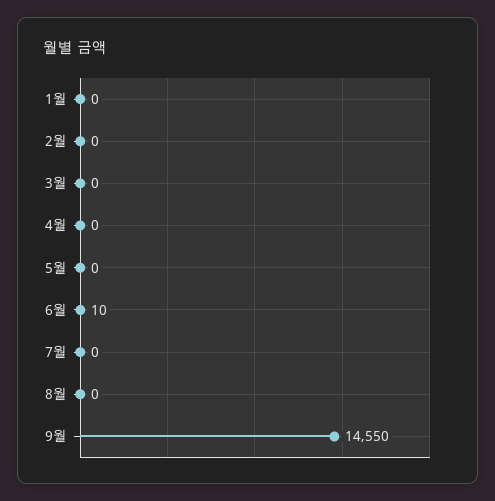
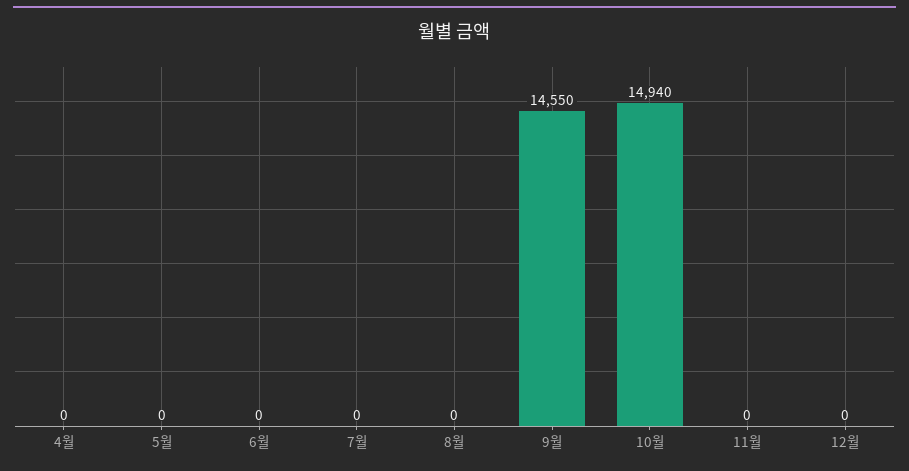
1월: 0 -> none
2월: 0 -> none
3월: 0 -> none
6월: 10 -> 0
10월: none -> 14940
11월: none -> 0
12월: none -> 0

